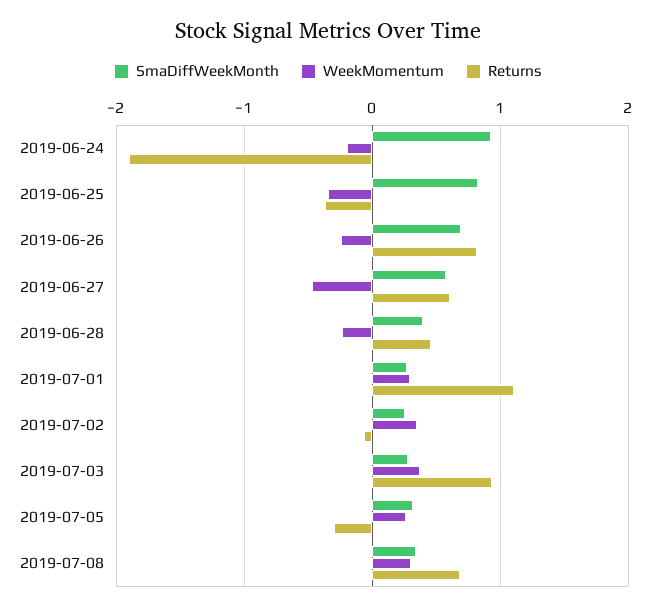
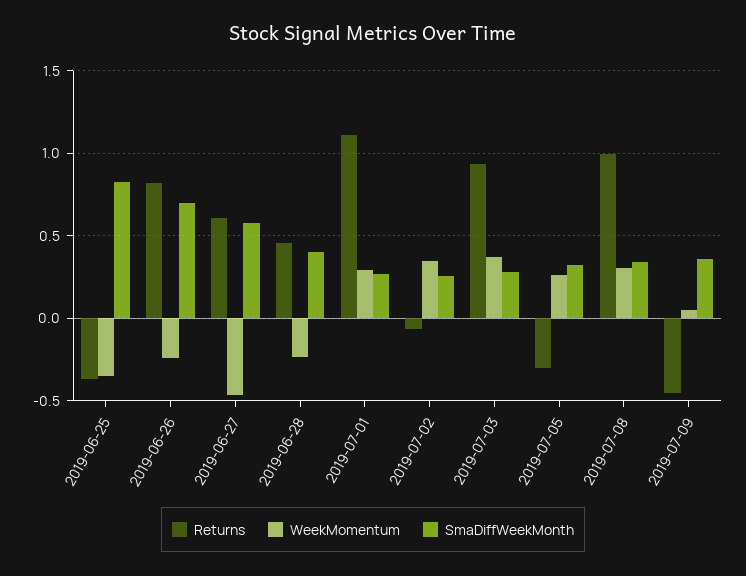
SmaDiffWeekMonth, 2019-06-24: 0.9 -> none
WeekMomentum, 2019-06-24: -0.2 -> none
Returns, 2019-06-24: -1.9 -> none
Returns, 2019-07-08: 0.7 -> 1
Returns, 2019-07-09: none -> -0.45
WeekMomentum, 2019-07-09: none -> 0.05
SmaDiffWeekMonth, 2019-07-09: none -> 0.35

